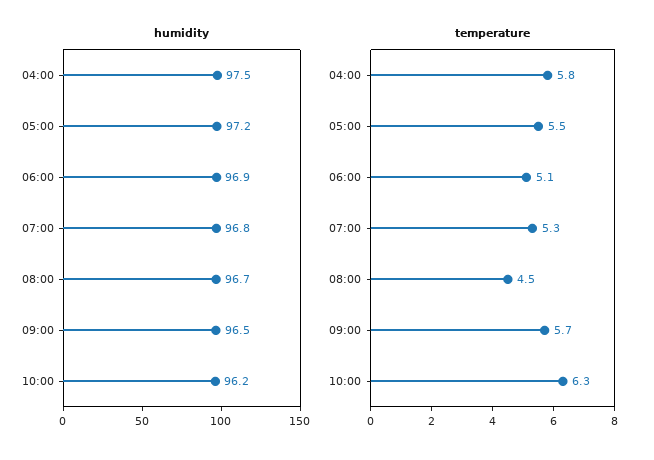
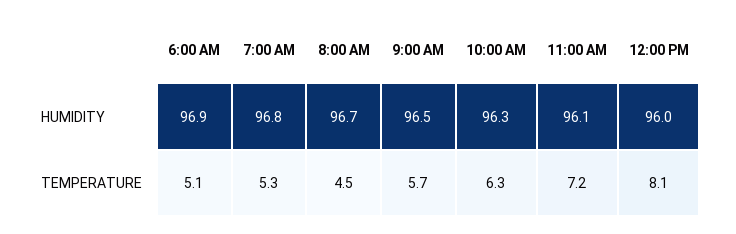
humidity, 04:00: 97.5 -> none
humidity, 05:00: 97.2 -> none
humidity, 10:00: 96.2 -> 96.3
temperature, 04:00: 5.8 -> none
temperature, 05:00: 5.5 -> none
humidity, 11:00 AM: none -> 96.1
humidity, 12:00 PM: none -> 96
temperature, 11:00 AM: none -> 7.2
temperature, 12:00 PM: none -> 8.1

